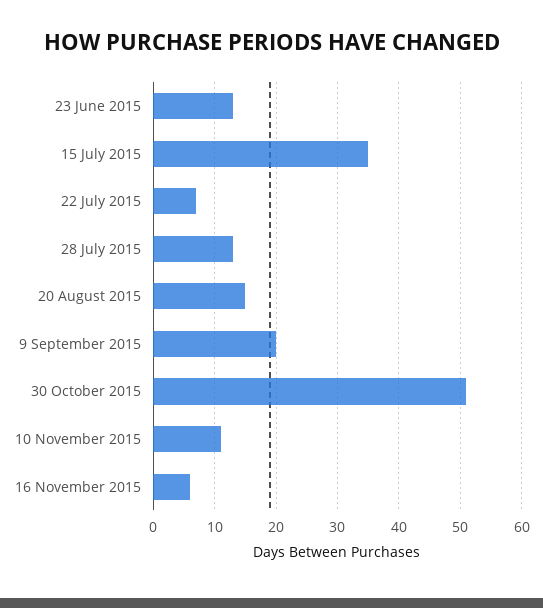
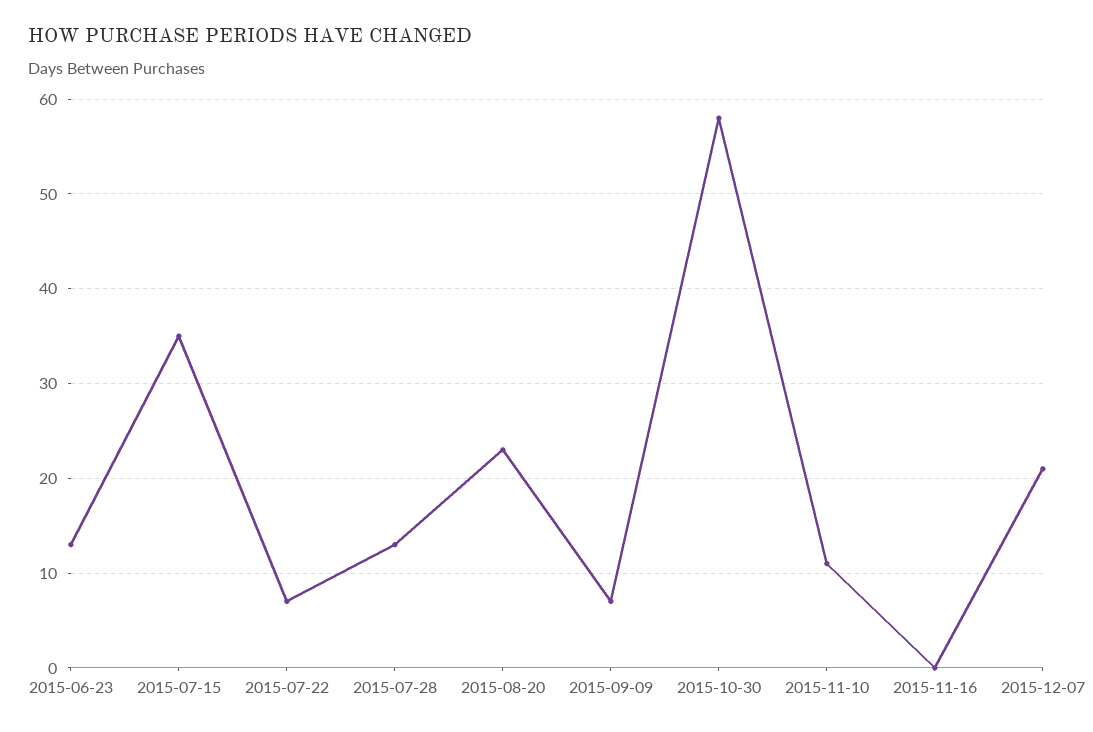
20 August 2015: 15 -> 23
9 September 2015: 20 -> 7
30 October 2015: 51 -> 58
16 November 2015: 6 -> 0
2015-12-07: none -> 21

